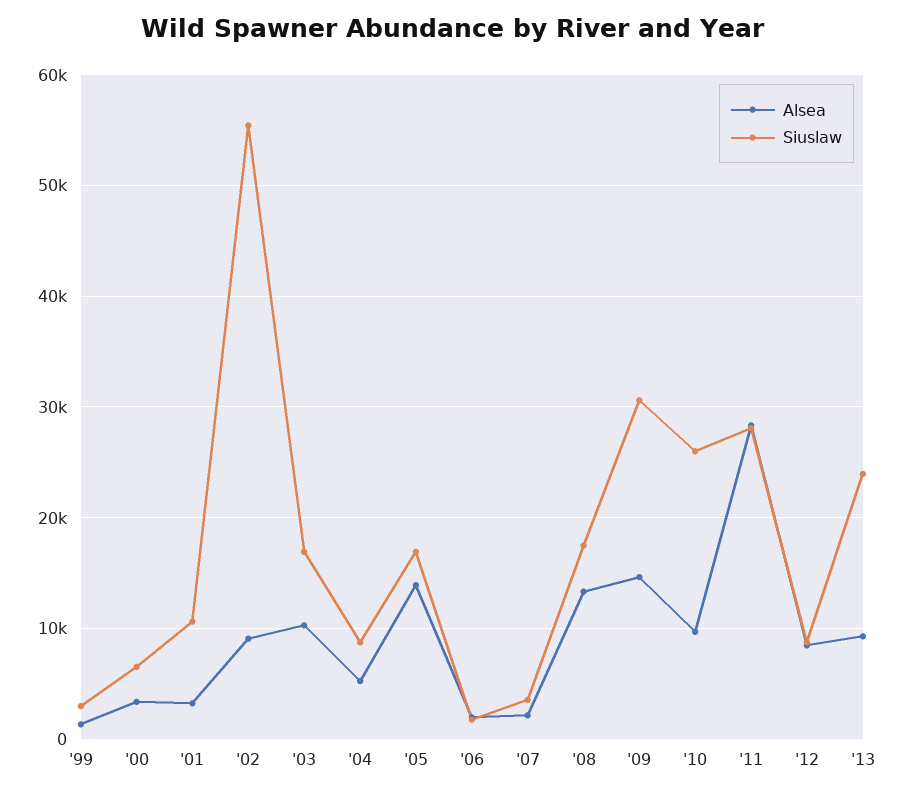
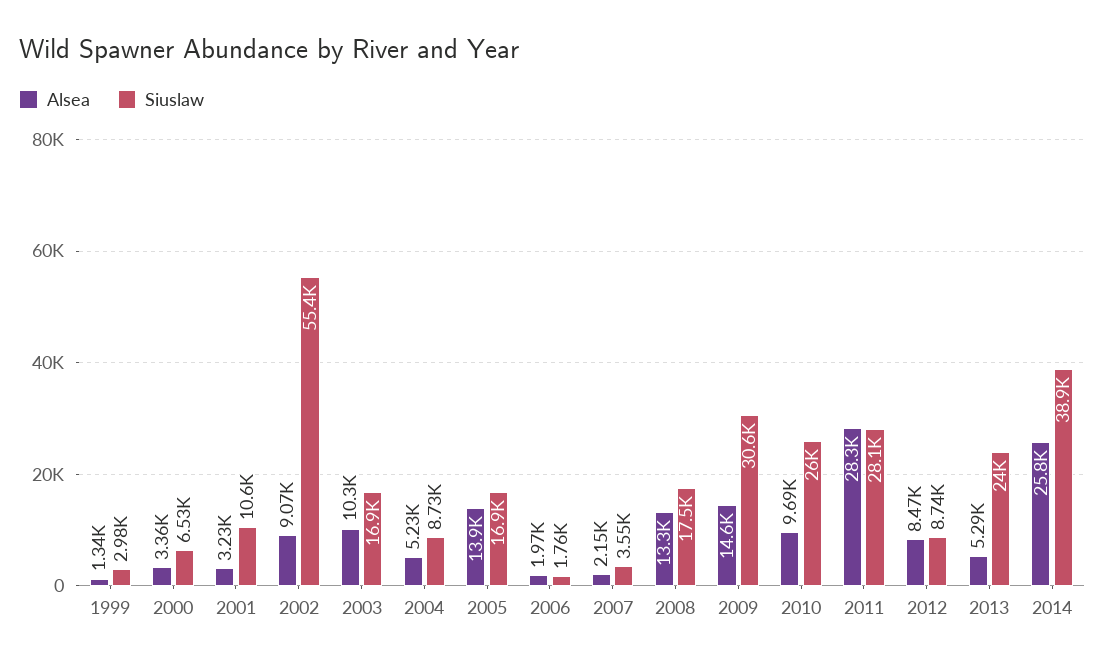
Alsea, '13: 9000 -> 5290
Alsea, 2014: none -> 25800
Siuslaw, 2014: none -> 38900

